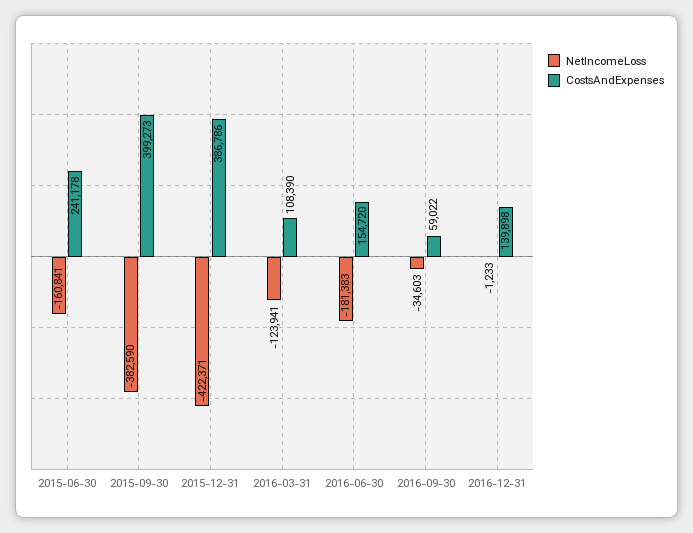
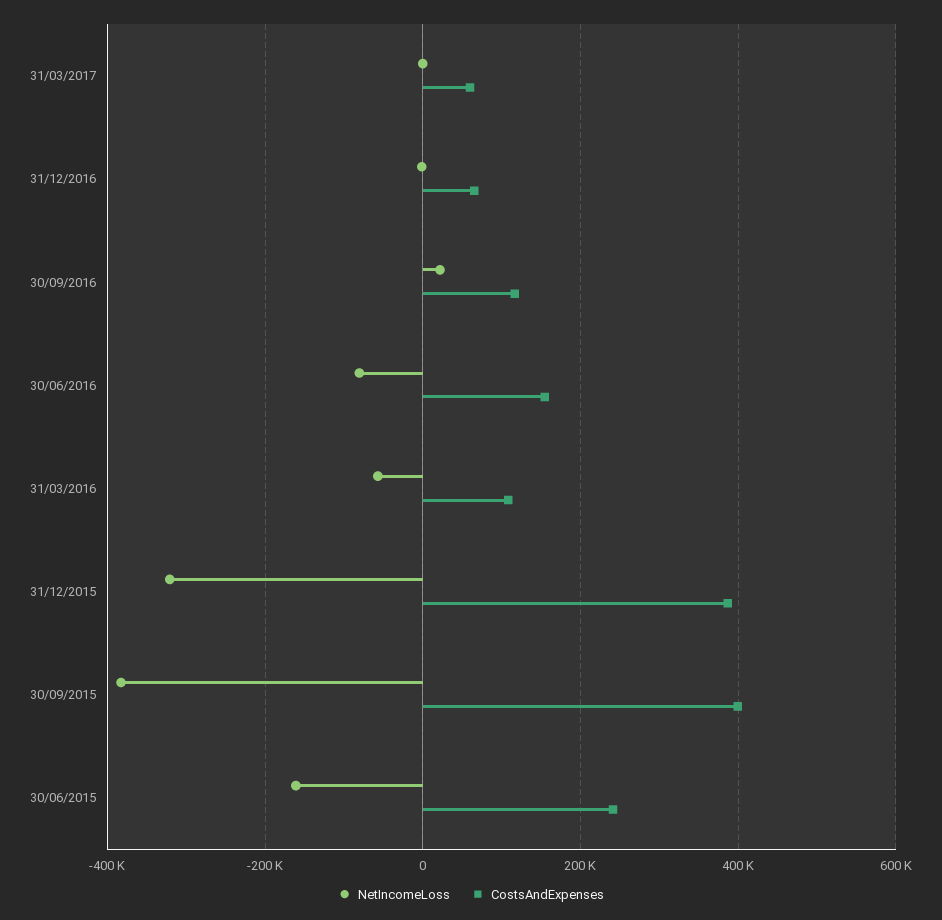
NetIncomeLoss, 2015-12-31: -422371 -> -320000
NetIncomeLoss, 2016-03-31: -123941 -> -60000
NetIncomeLoss, 2016-06-30: -181383 -> -80000
NetIncomeLoss, 2016-09-30: -34603 -> 20000
CostsAndExpenses, 2016-09-30: 59022 -> 120000
CostsAndExpenses, 2016-12-31: 139898 -> 60000
NetIncomeLoss, 31/03/2017: none -> 0
CostsAndExpenses, 31/03/2017: none -> 60000

